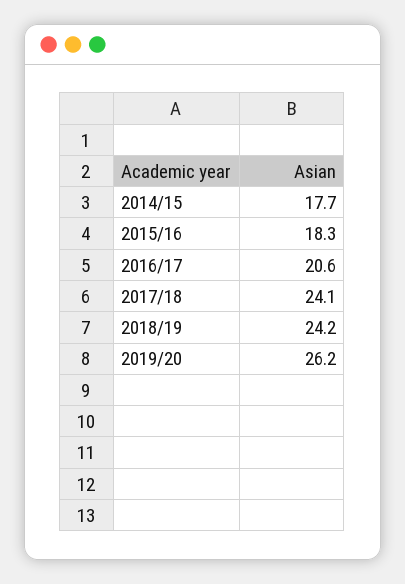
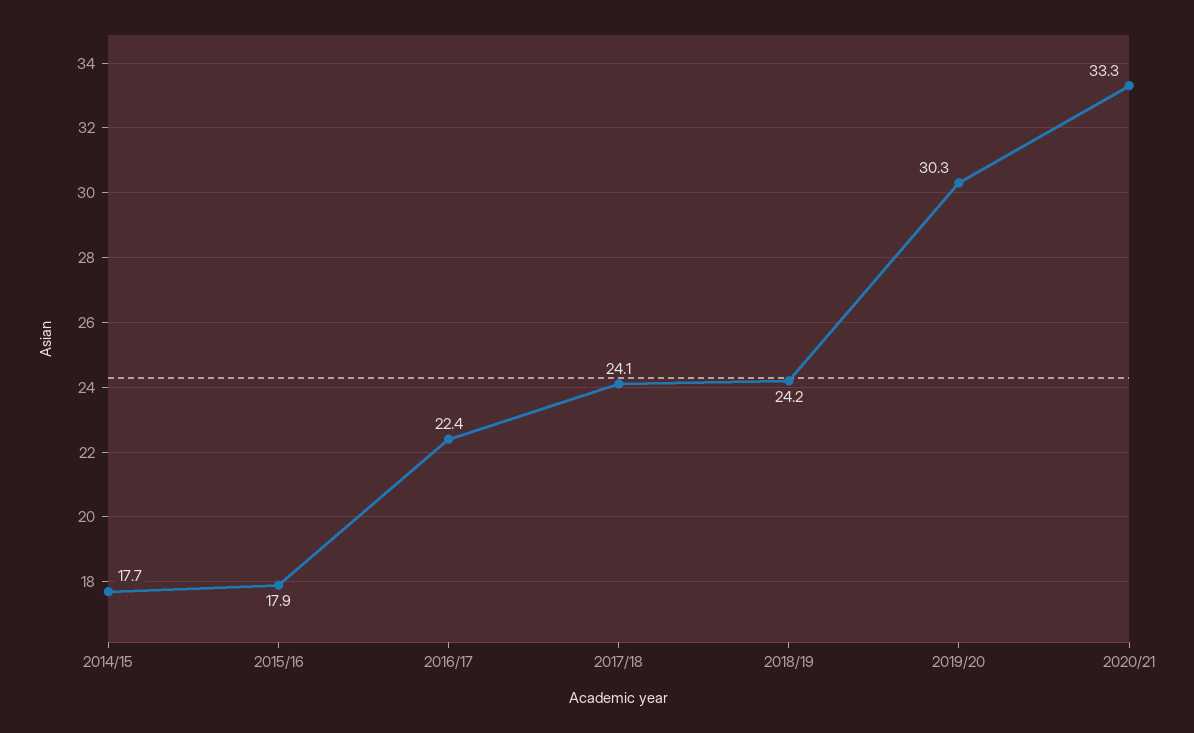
2015/16: 18.3 -> 17.9
2016/17: 20.6 -> 22.4
2019/20: 26.2 -> 30.3
2020/21: none -> 33.3

